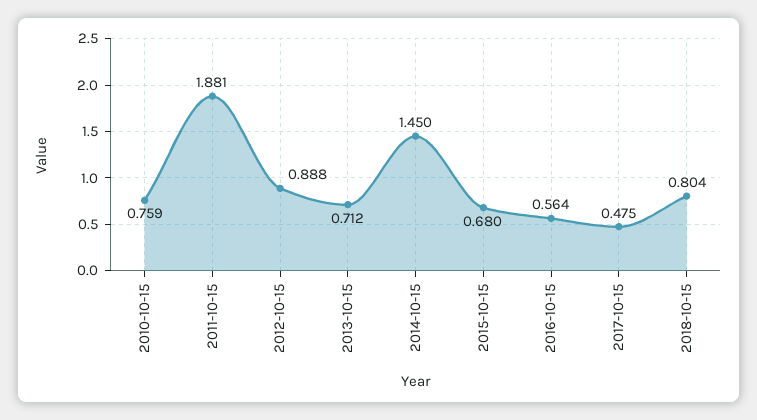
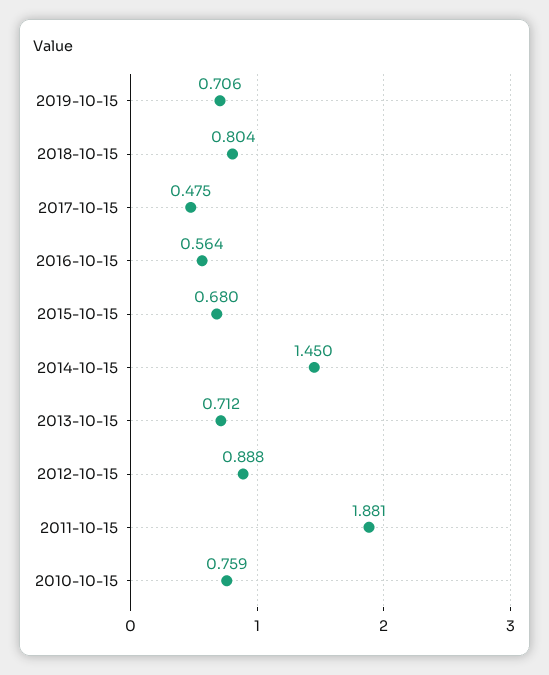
2019-10-15: none -> 0.706

